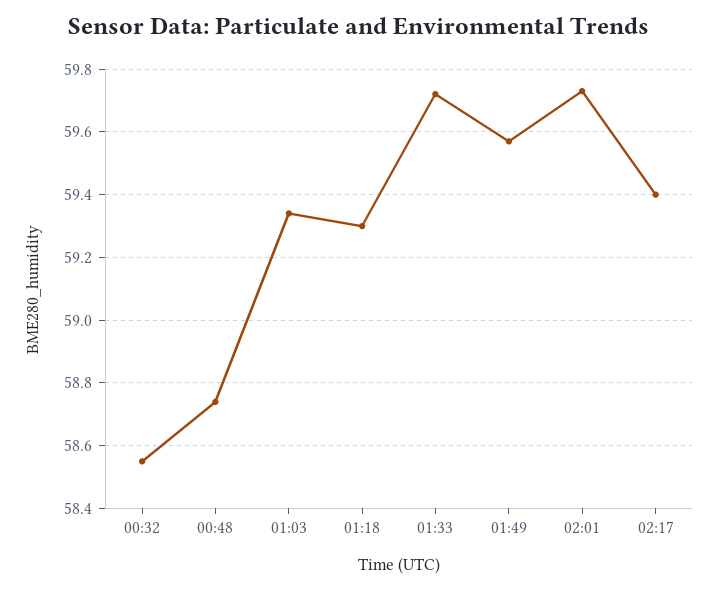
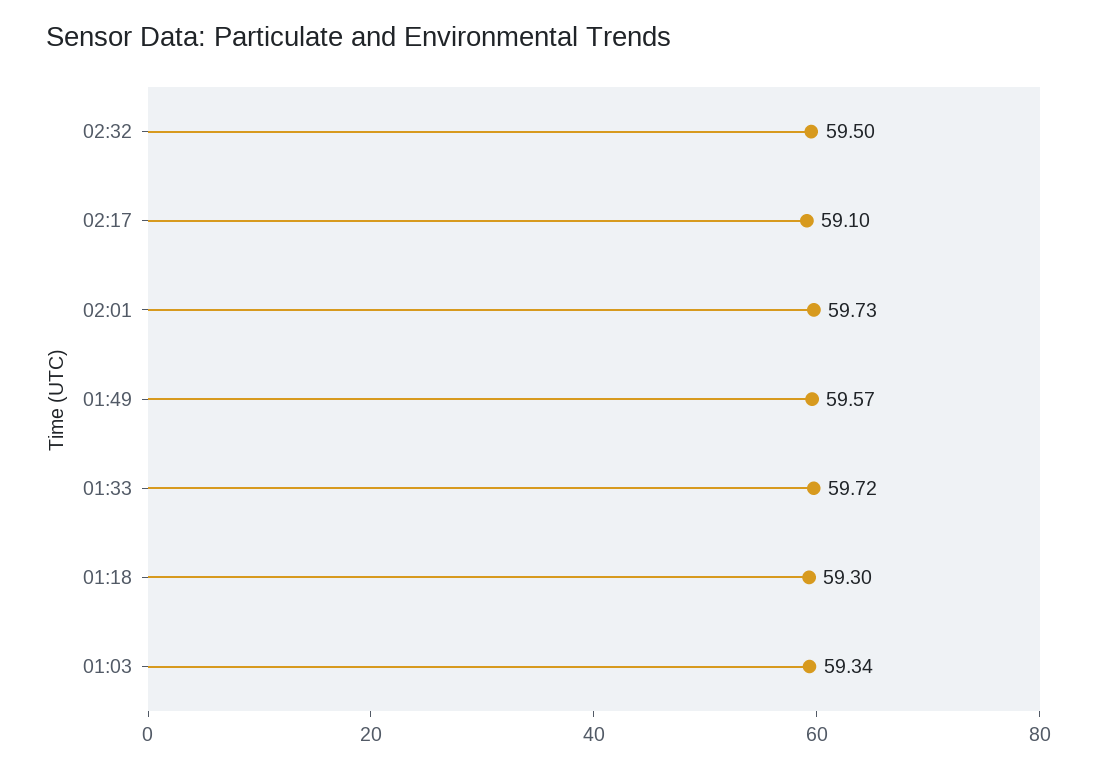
00:32: 58.55 -> none
00:48: 58.75 -> none
02:17: 59.4 -> 59.1
02:32: none -> 59.5

